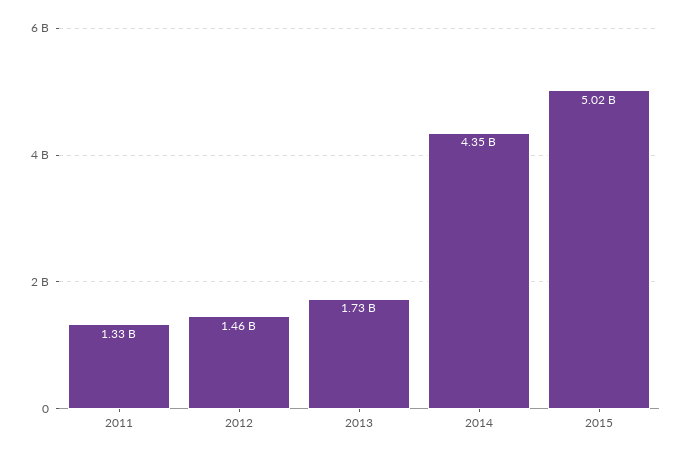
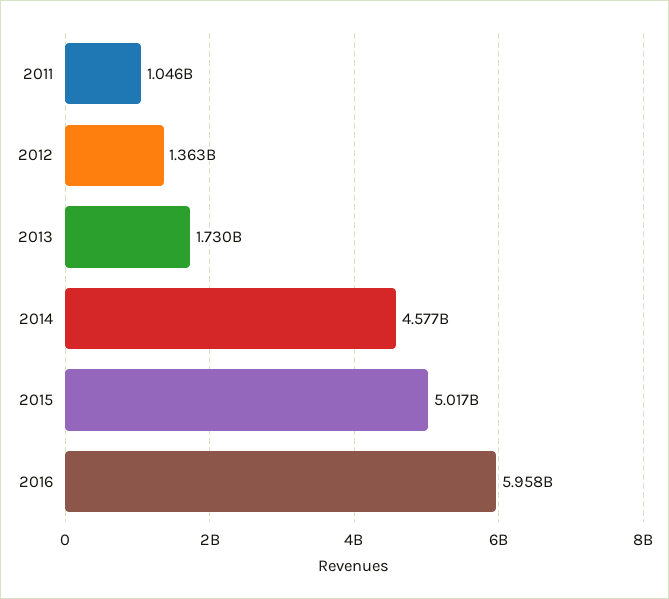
2011: 1330000000 -> 1046000000
2012: 1460000000 -> 1363000000
2014: 4350000000 -> 4577000000
2016: none -> 5958000000

